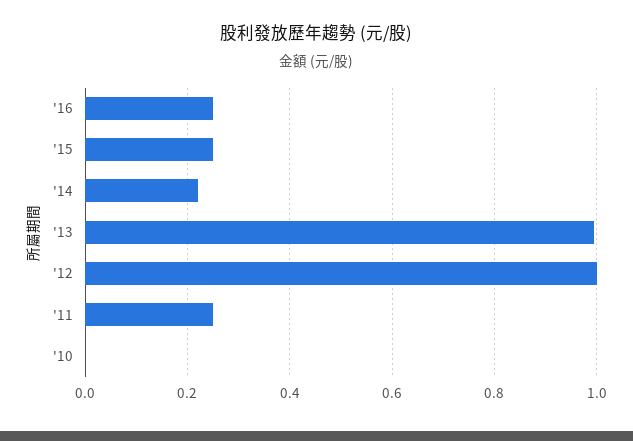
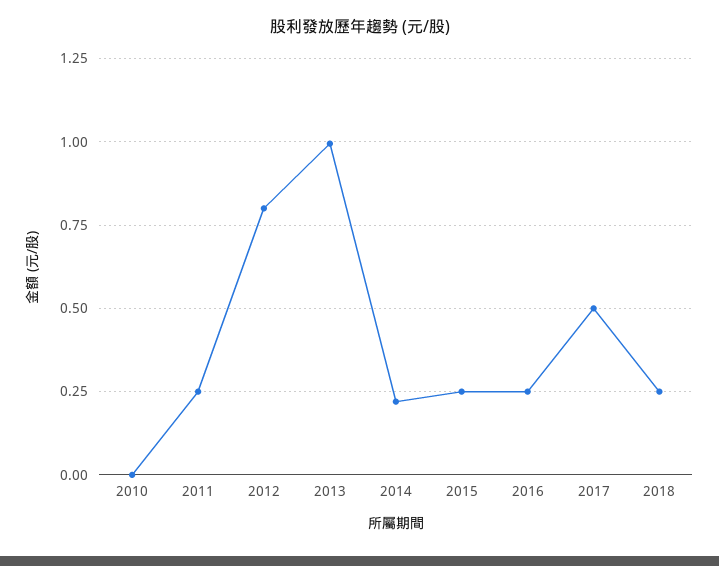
'12: 1 -> 0.8
2017: none -> 0.5
2018: none -> 0.25

